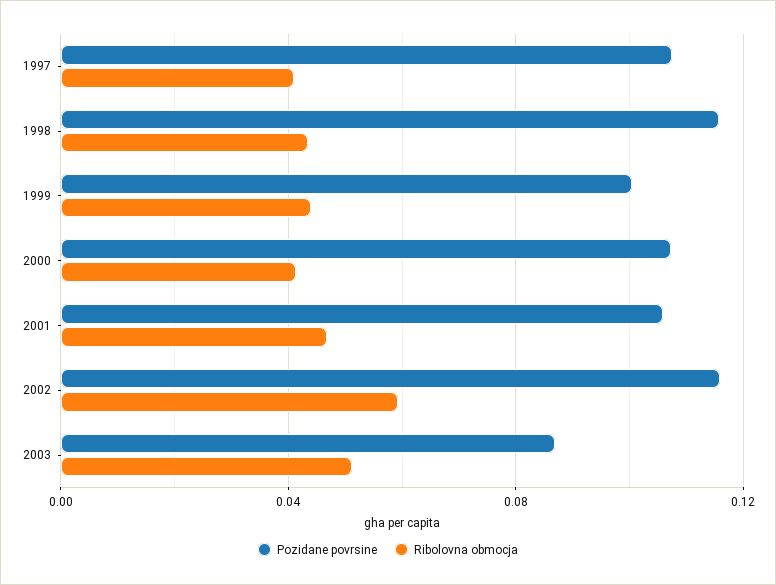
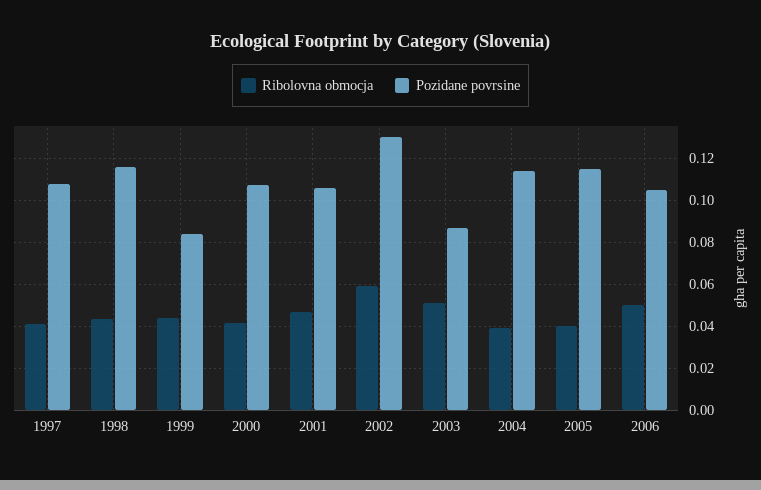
Pozidane povrsine, 1999: 0.1 -> 0.085
Pozidane povrsine, 2002: 0.115 -> 0.13
Ribolovna obmocja, 2004: none -> 0.04
Pozidane povrsine, 2004: none -> 0.115
Ribolovna obmocja, 2005: none -> 0.04
Pozidane povrsine, 2005: none -> 0.115
Ribolovna obmocja, 2006: none -> 0.05
Pozidane povrsine, 2006: none -> 0.105

